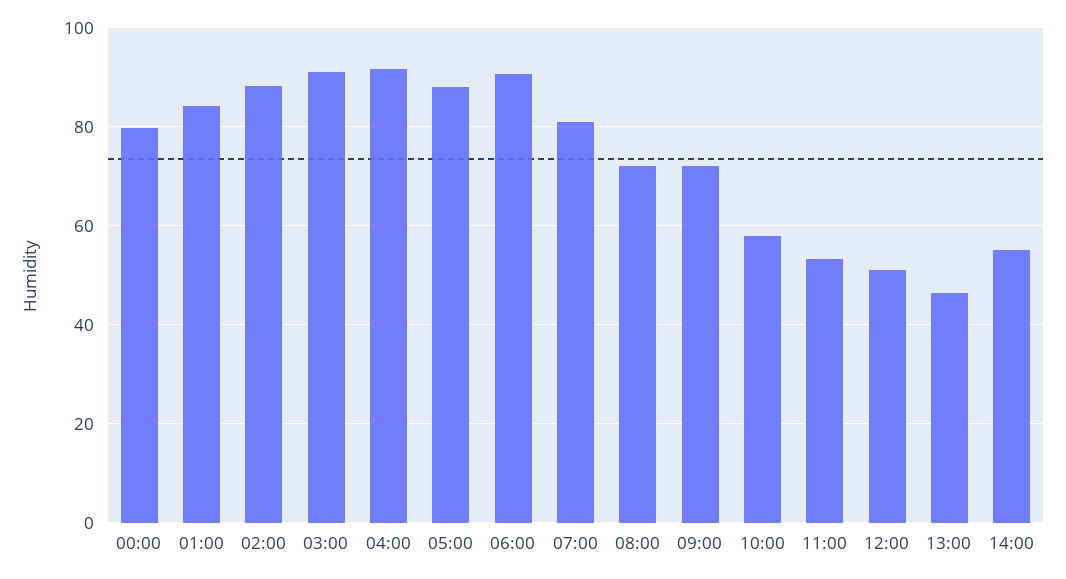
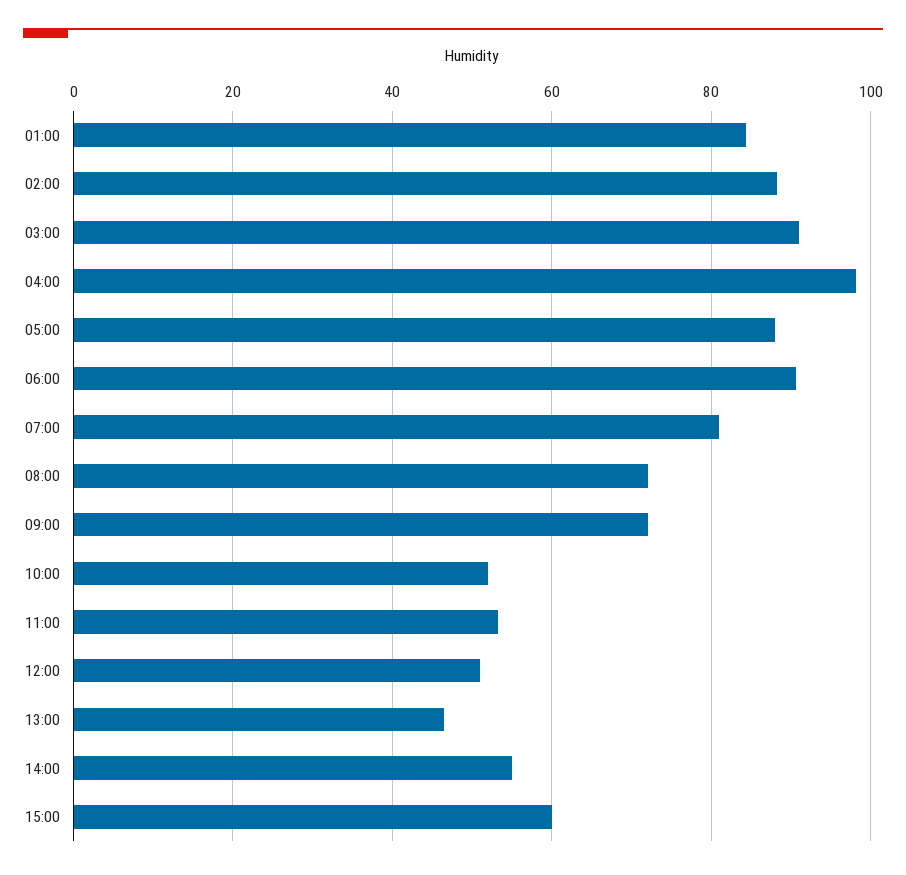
00:00: 80 -> none
04:00: 92 -> 98
10:00: 58 -> 52
15:00: none -> 60

